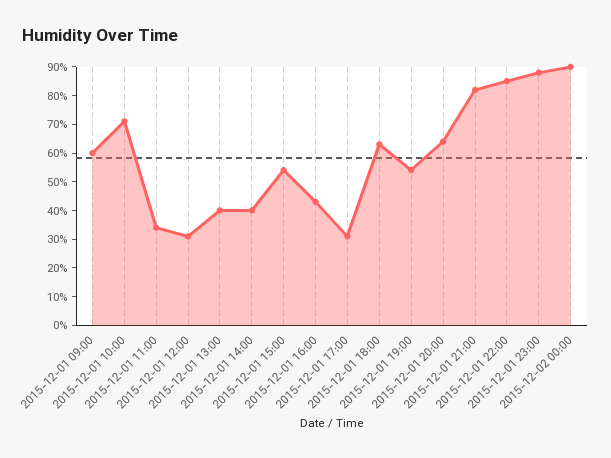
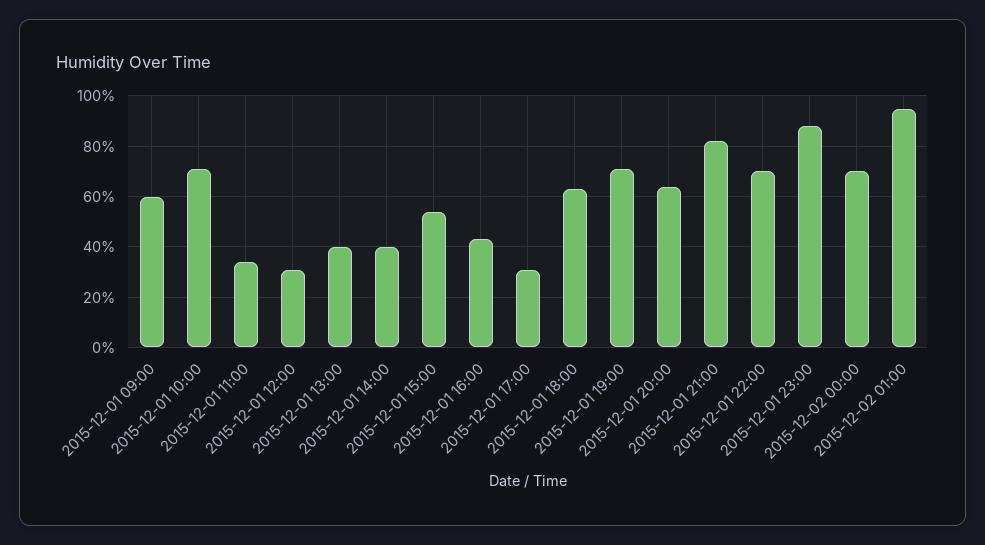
2015-12-01 19:00: 55 -> 70
2015-12-01 22:00: 85 -> 70
2015-12-02 00:00: 90 -> 70
2015-12-02 01:00: none -> 95

